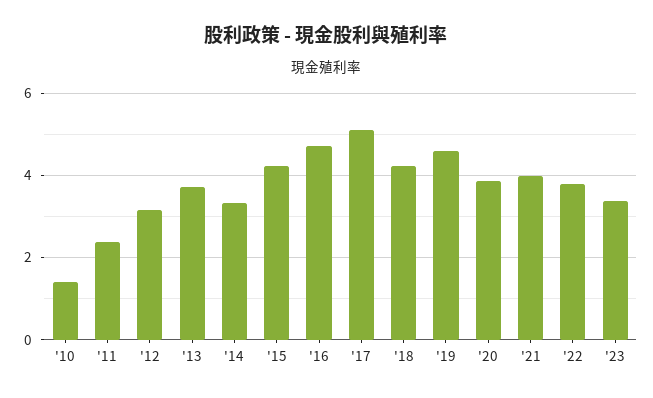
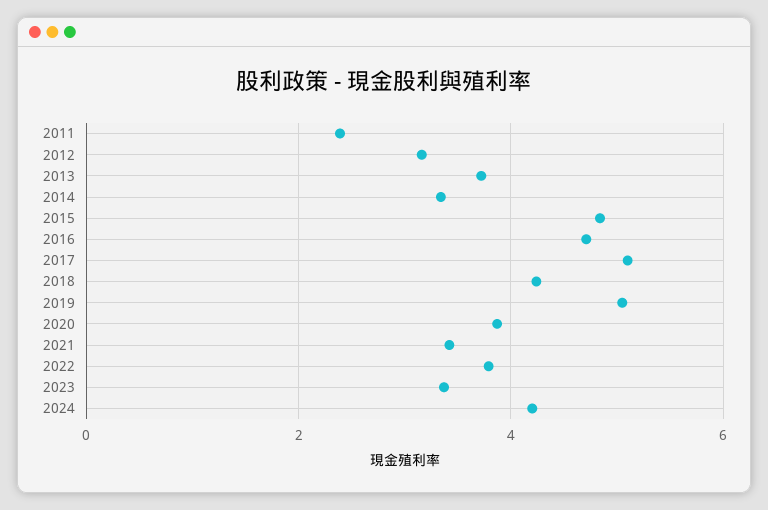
'10: 1.4 -> none
'15: 4.2 -> 4.8
'19: 4.6 -> 5
'21: 4 -> 3.4
2024: none -> 4.2

